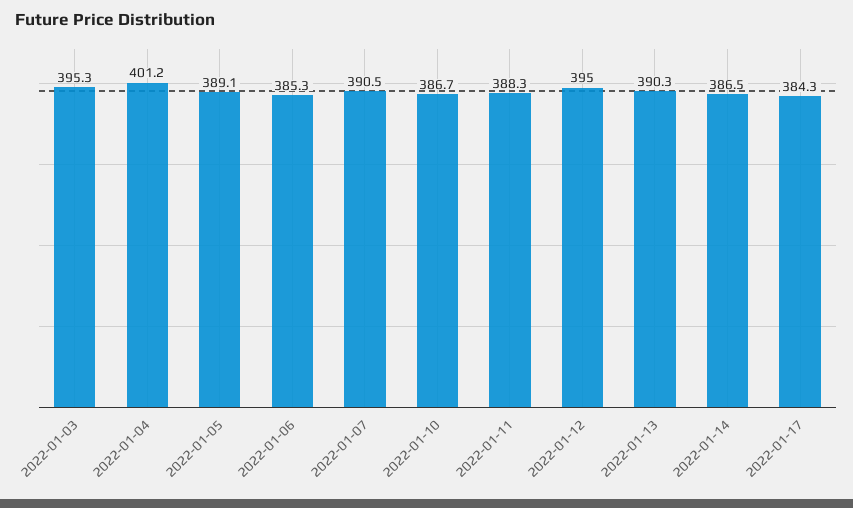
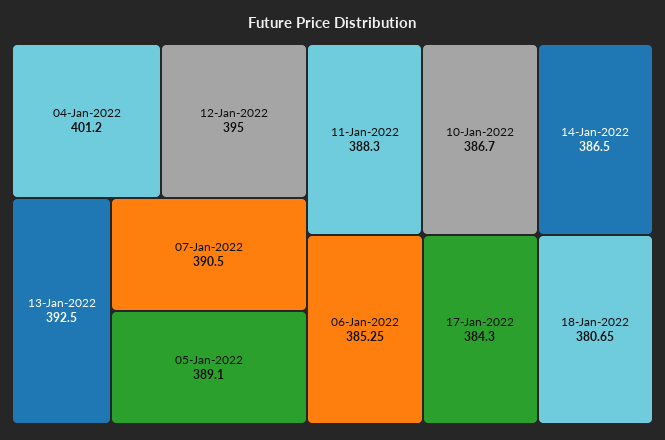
2022-01-03: 395.3 -> none
2022-01-13: 390.3 -> 392.5
18-Jan-2022: none -> 380.65

